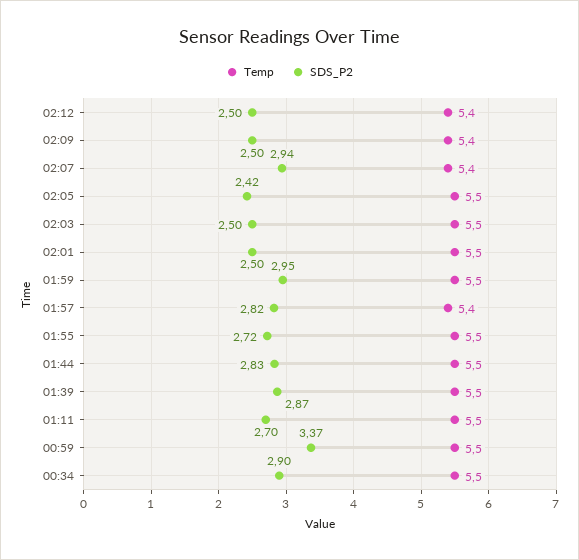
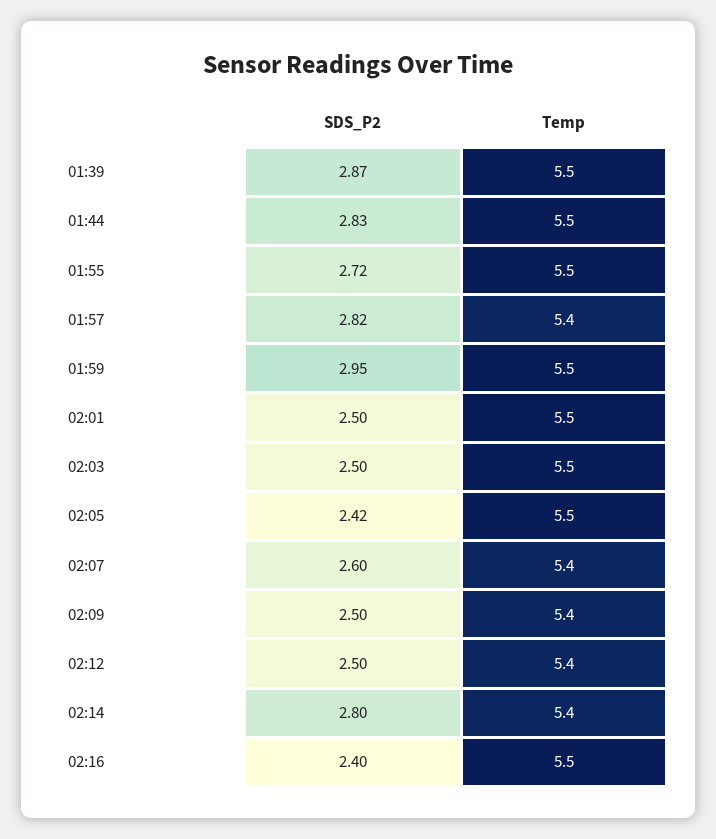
SDS_P2, 02:07: 2.94 -> 2.6
Temp, 01:11: 5.5 -> none
SDS_P2, 01:11: 2.7 -> none
Temp, 00:59: 5.5 -> none
SDS_P2, 00:59: 3.37 -> none
Temp, 00:34: 5.5 -> none
SDS_P2, 00:34: 2.9 -> none
SDS_P2, 02:14: none -> 2.8
Temp, 02:14: none -> 5.4
SDS_P2, 02:16: none -> 2.4
Temp, 02:16: none -> 5.5

